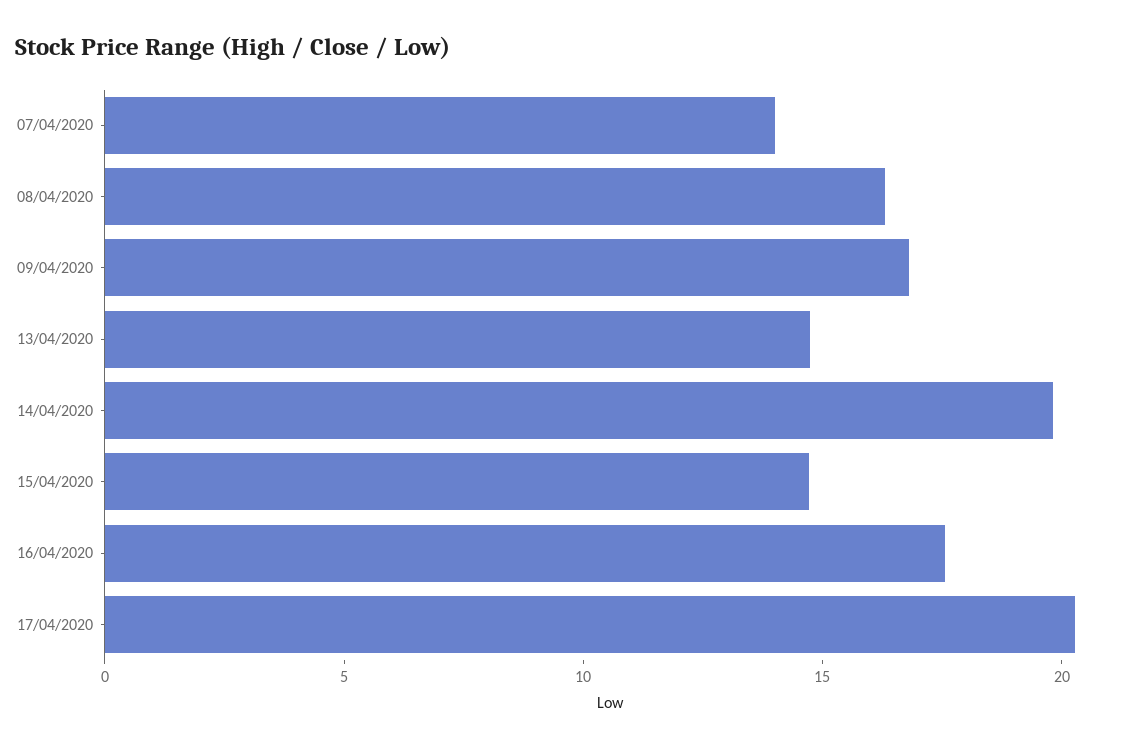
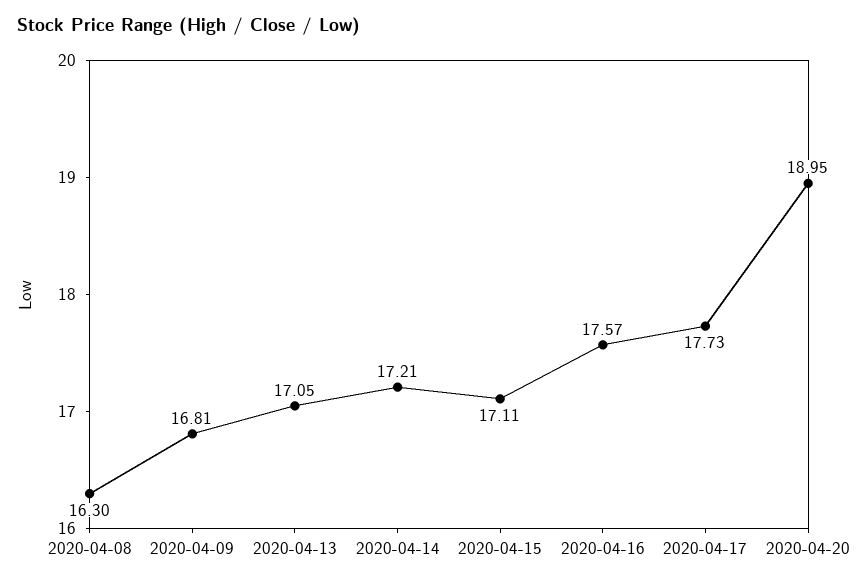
07/04/2020: 14 -> none
13/04/2020: 15 -> 17.05
14/04/2020: 20 -> 17.21
15/04/2020: 15 -> 17.11
17/04/2020: 20 -> 17.73
2020-04-20: none -> 18.95

